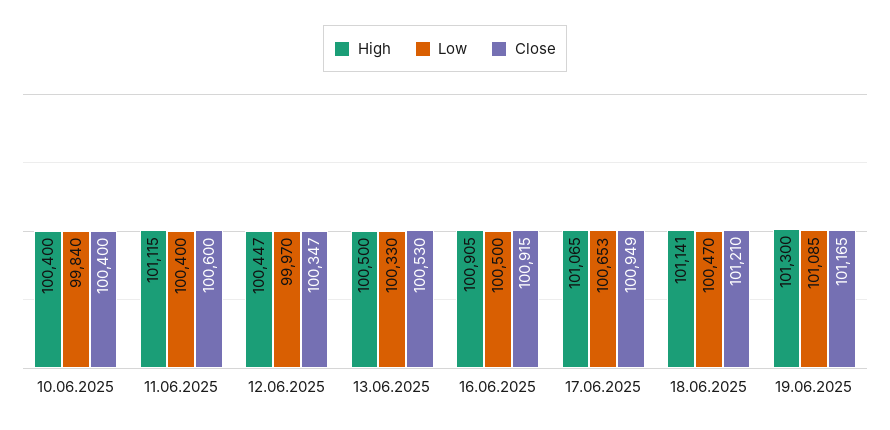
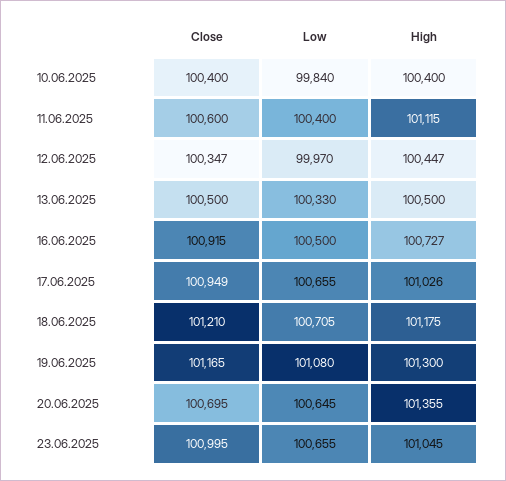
Close, 13.06.2025: 100530 -> 100500
High, 16.06.2025: 100905 -> 100727
High, 17.06.2025: 101065 -> 101026
Low, 17.06.2025: 100653 -> 100655
High, 18.06.2025: 101141 -> 101175
Low, 18.06.2025: 100470 -> 100705
Low, 19.06.2025: 101085 -> 101080
Close, 20.06.2025: none -> 100695
Low, 20.06.2025: none -> 100645
High, 20.06.2025: none -> 101355
Close, 23.06.2025: none -> 100995
Low, 23.06.2025: none -> 100655
High, 23.06.2025: none -> 101045

